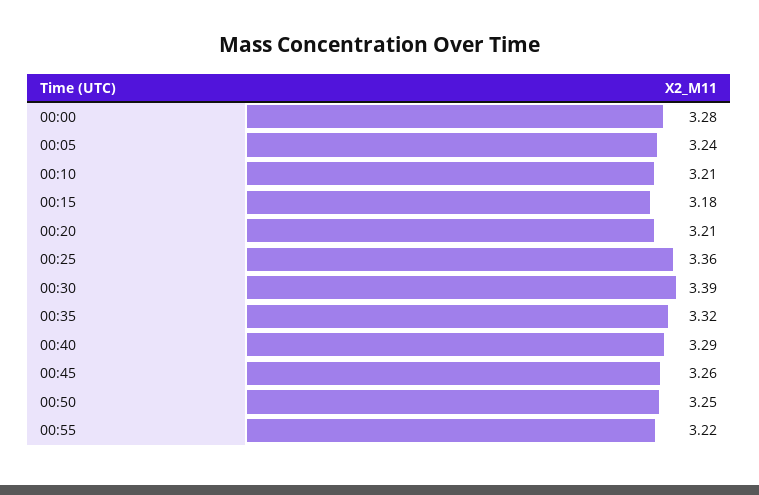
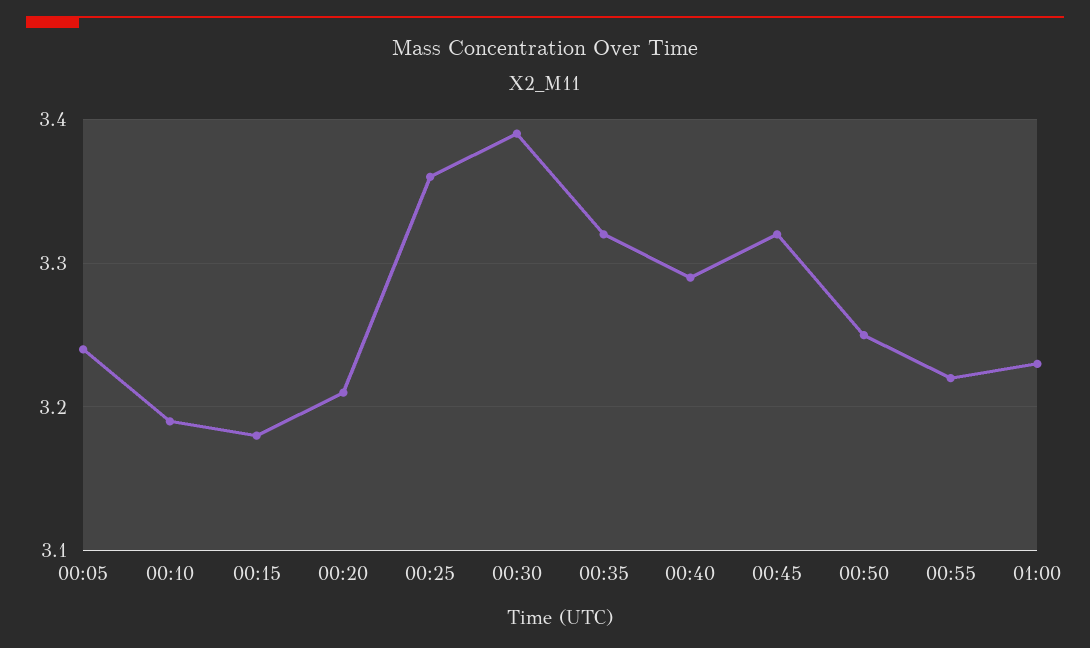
00:00: 3.28 -> none
00:10: 3.21 -> 3.19
00:45: 3.26 -> 3.32
01:00: none -> 3.23

